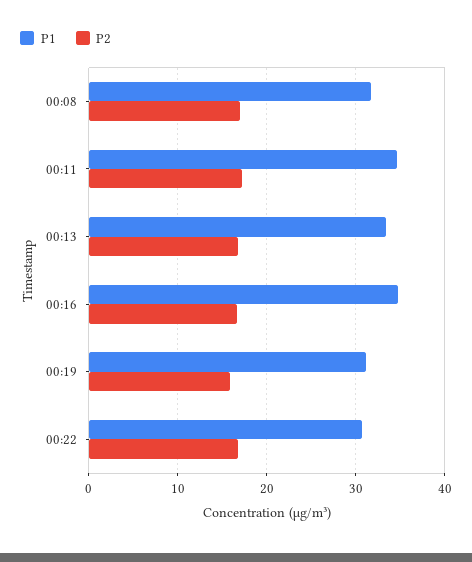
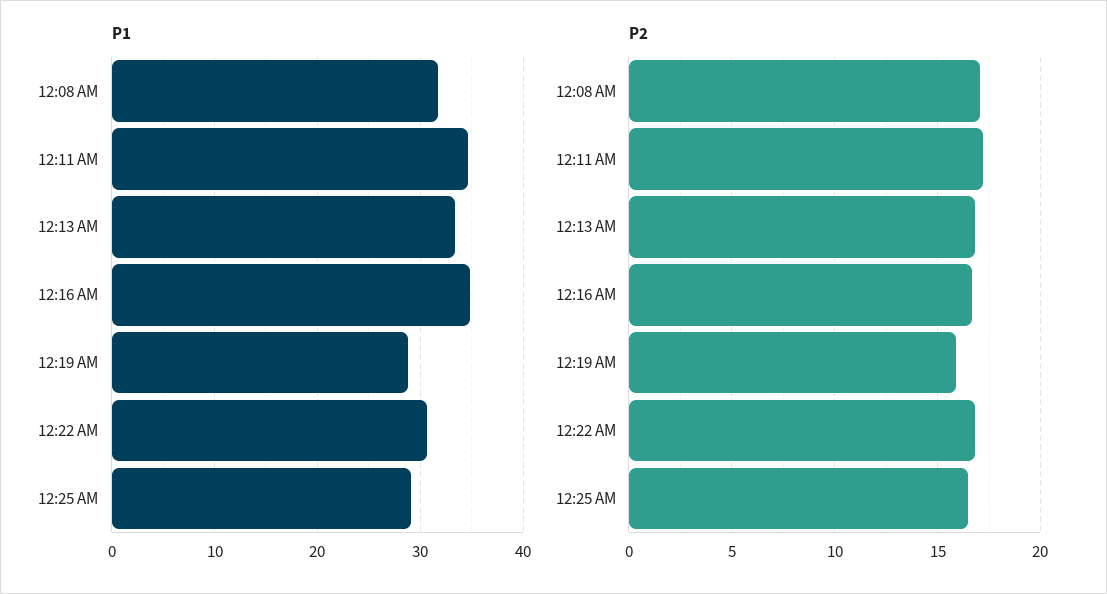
P1, 00:19: 31 -> 29
P1, 12:25 AM: none -> 29
P2, 12:25 AM: none -> 16.5

